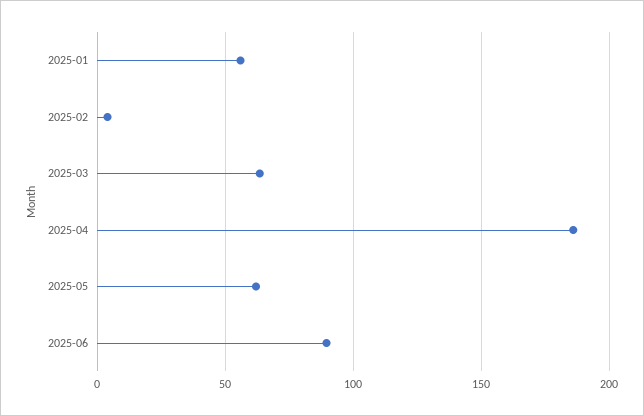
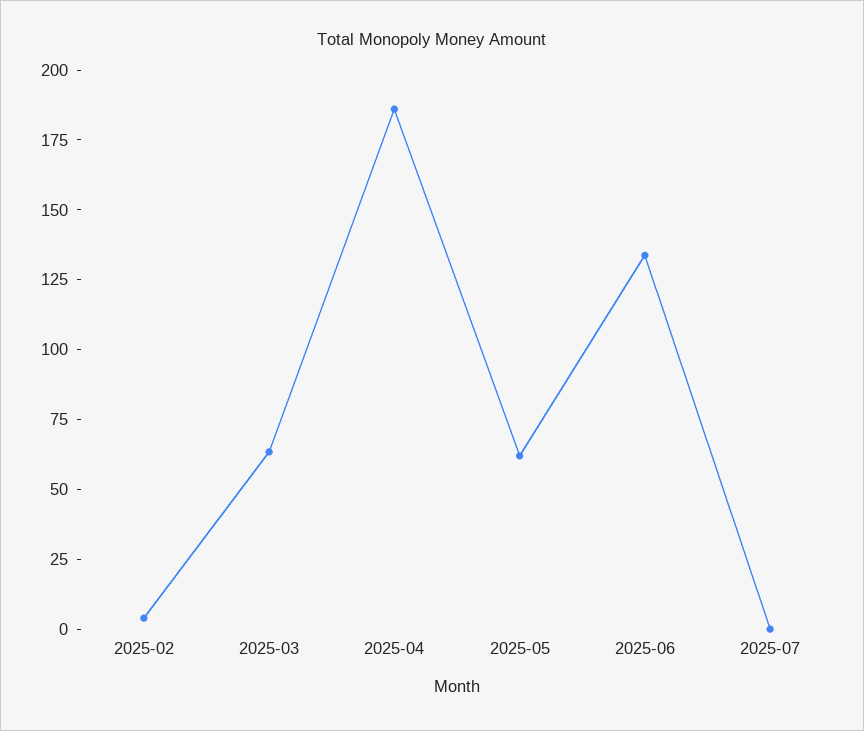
2025-01: 55 -> none
2025-06: 90 -> 135
2025-07: none -> 0

